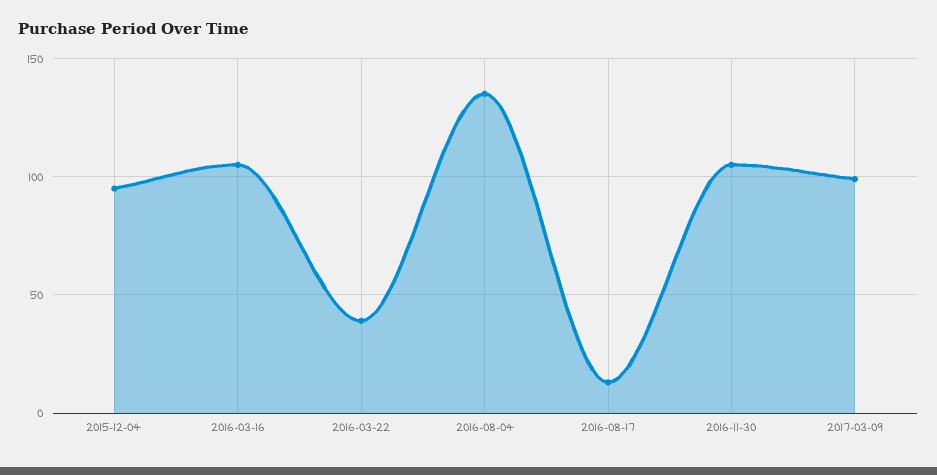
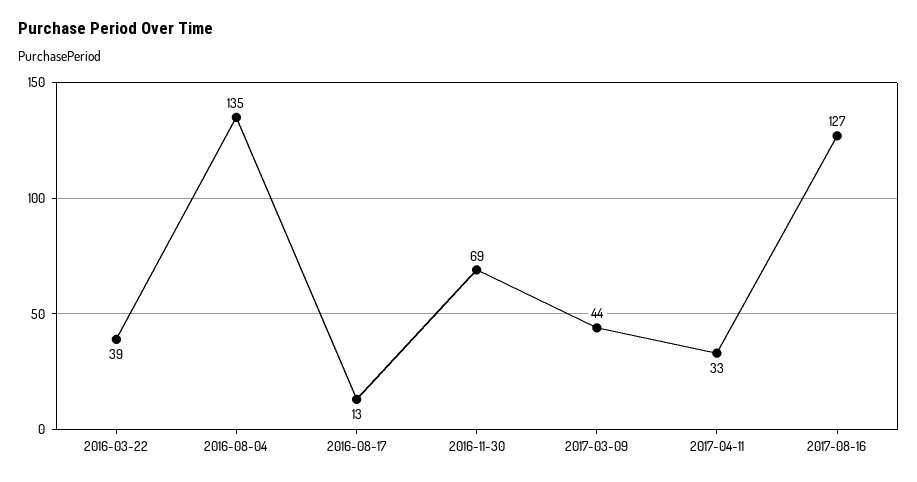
2015-12-04: 95 -> none
2016-03-16: 105 -> none
2016-11-30: 105 -> 69
2017-03-09: 100 -> 44
2017-04-11: none -> 33
2017-08-16: none -> 127

